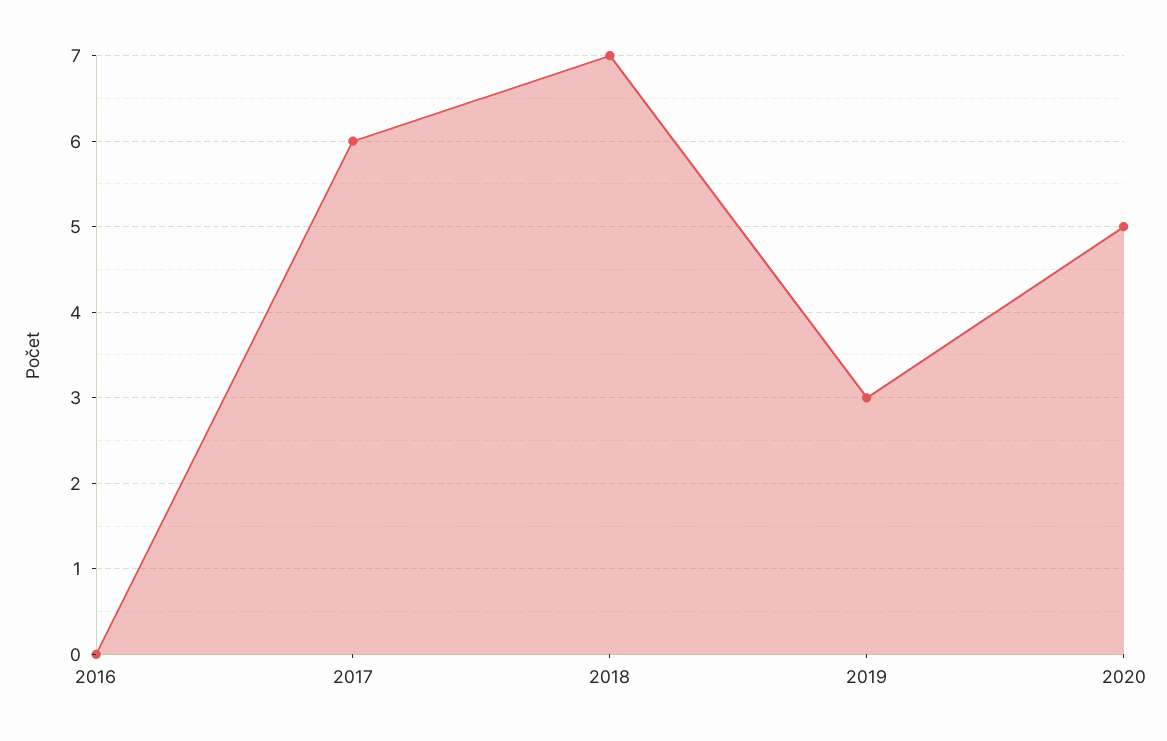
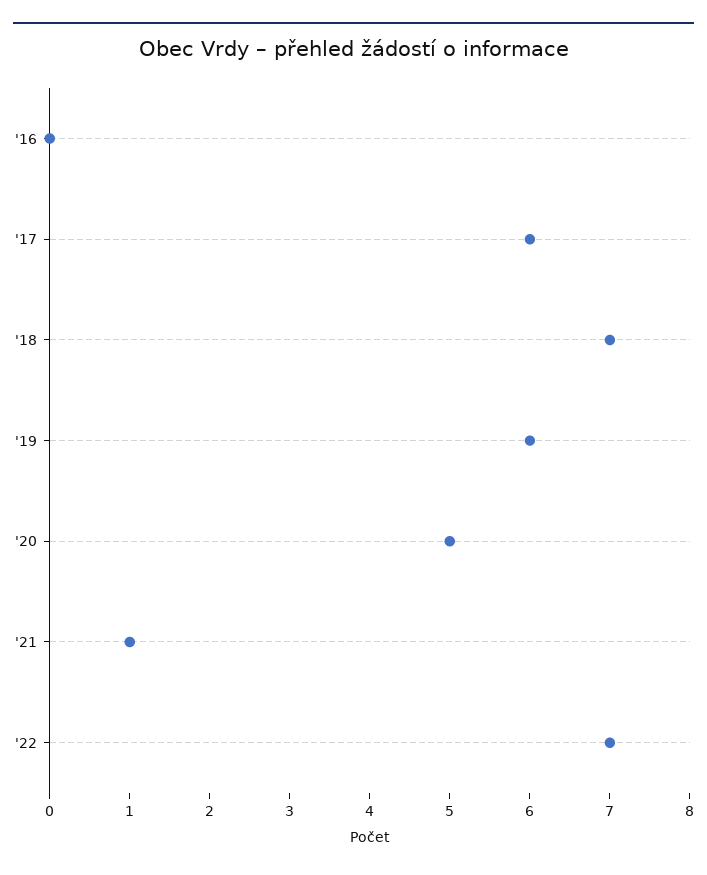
2019: 3 -> 6
'21: none -> 1
'22: none -> 7

